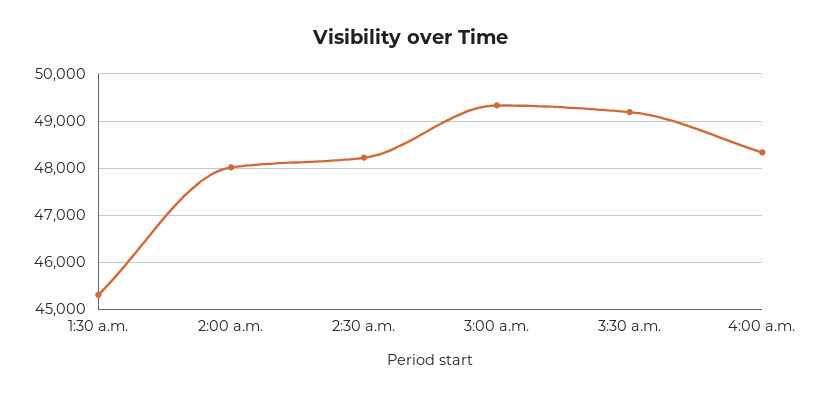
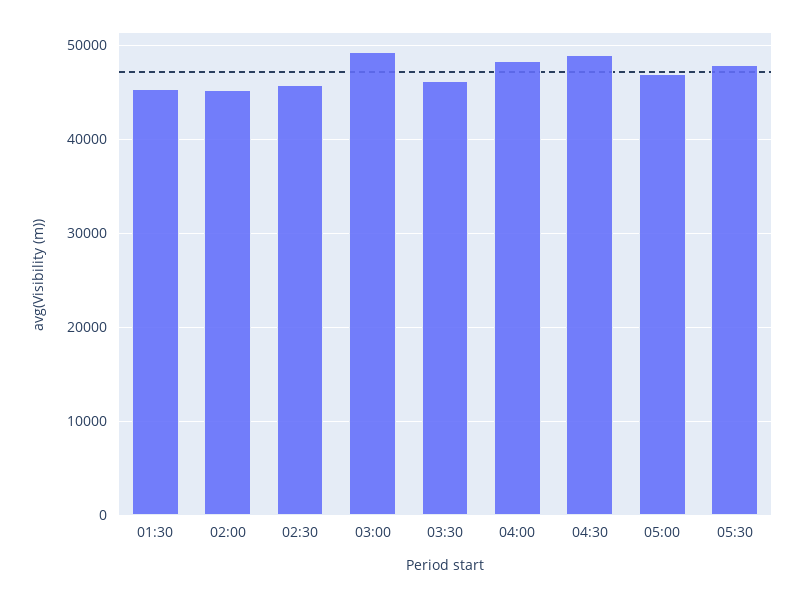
2:00 a.m.: 48000 -> 45000
2:30 a.m.: 48200 -> 46000
3:30 a.m.: 49200 -> 46000
04:30: none -> 49000
05:00: none -> 47000
05:30: none -> 48000

